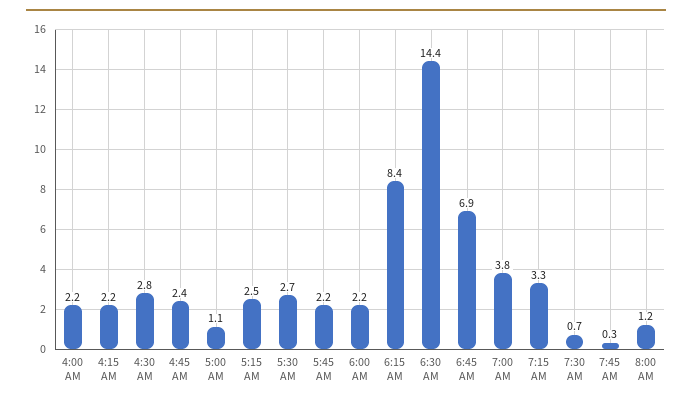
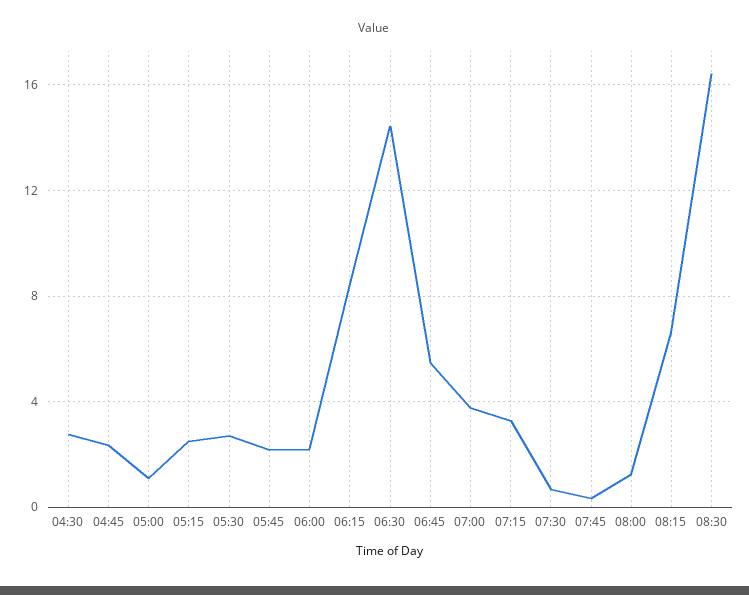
4:00 AM: 2.2 -> none
4:15 AM: 2.2 -> none
6:45 AM: 6.9 -> 5.5
08:15: none -> 6.5
08:30: none -> 16.5

